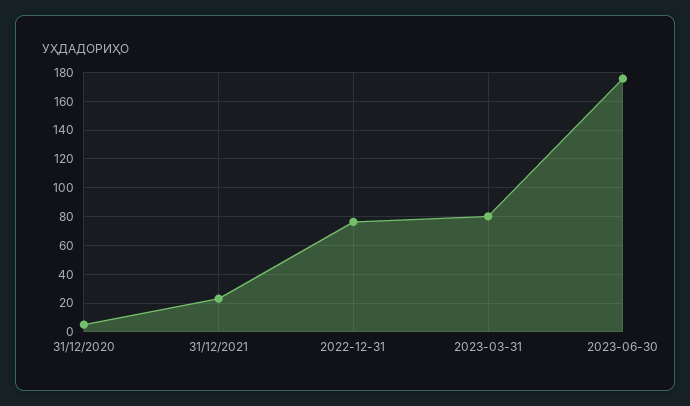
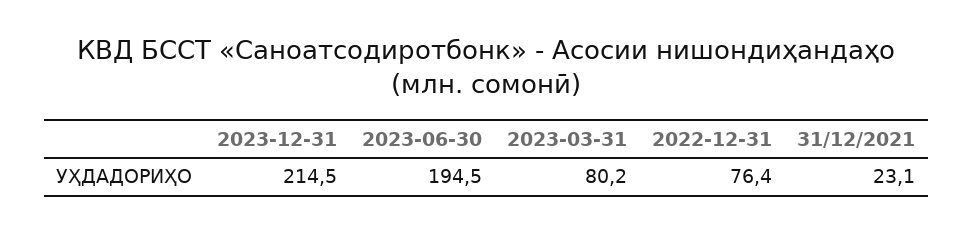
31/12/2020: 5 -> none
2023-06-30: 175 -> 194.5
2023-12-31: none -> 214.5

